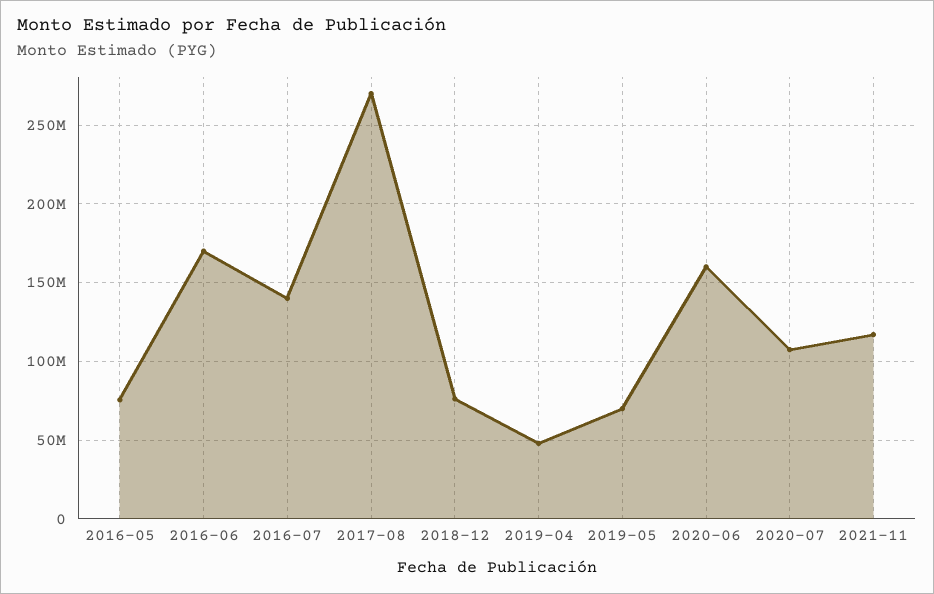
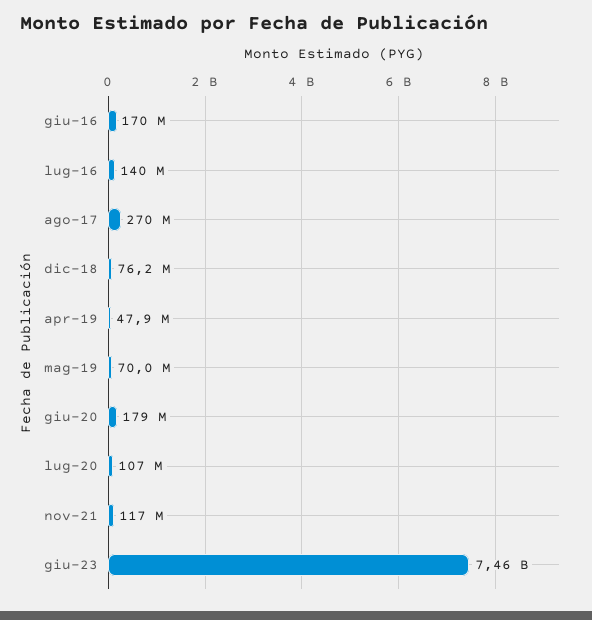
2016-05: 75000000 -> none
2020-06: 160000000 -> 179000000
giu-23: none -> 7460000000

